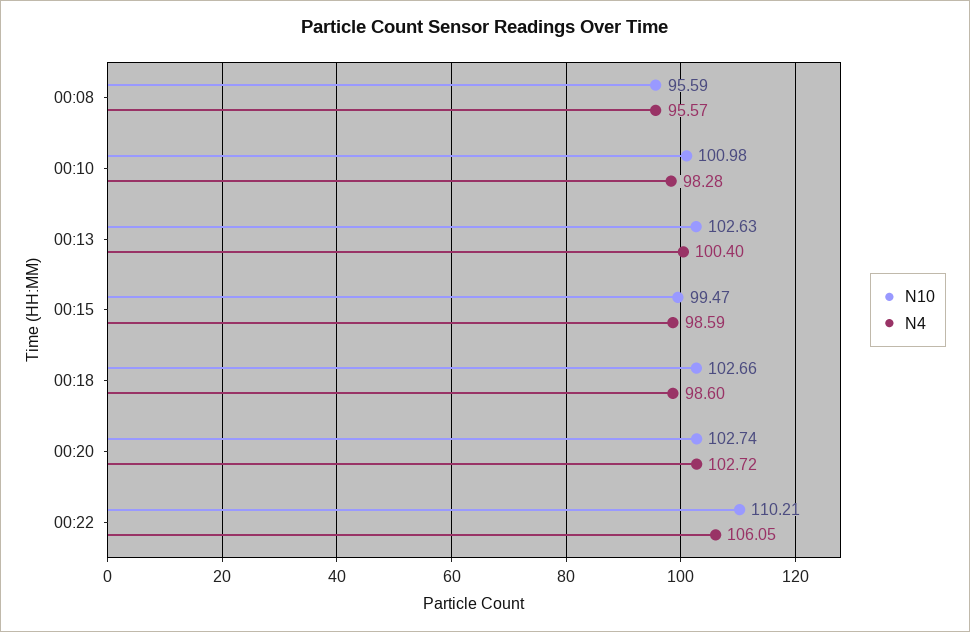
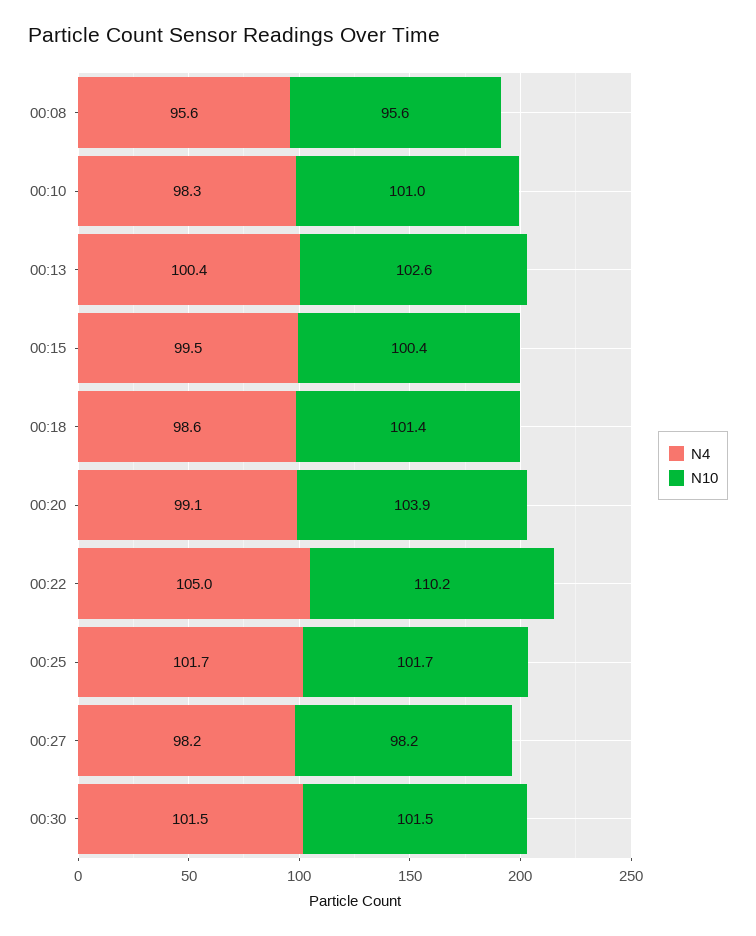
N10, 00:15: 99.47 -> 100.4
N4, 00:15: 98.59 -> 99.5
N10, 00:18: 102.66 -> 101.4
N10, 00:20: 102.74 -> 103.9
N4, 00:20: 102.72 -> 99.1
N4, 00:22: 106.05 -> 105
N4, 00:25: none -> 101.7
N10, 00:25: none -> 101.7
N4, 00:27: none -> 98.2
N10, 00:27: none -> 98.2
N4, 00:30: none -> 101.5
N10, 00:30: none -> 101.5

